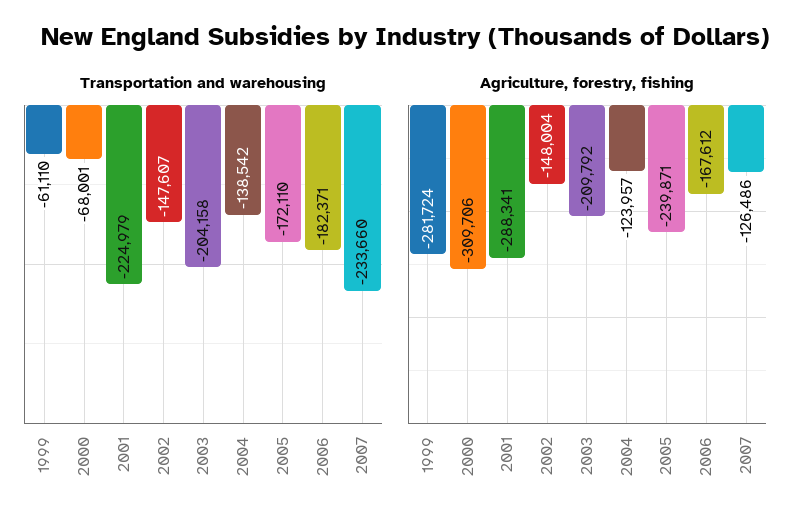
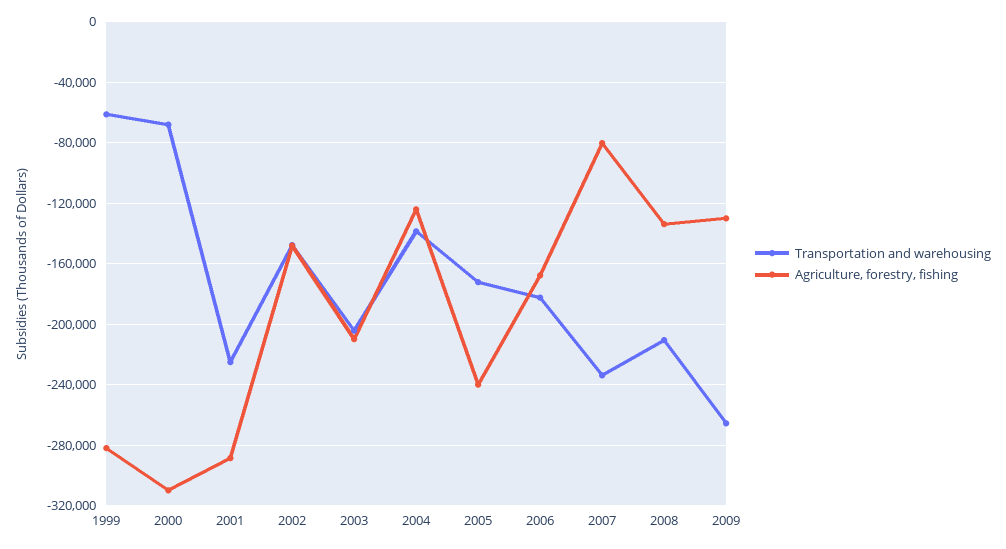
Agriculture, forestry, fishing, 2007: -126486 -> -80000
Transportation and warehousing, 2008: none -> -210000
Agriculture, forestry, fishing, 2008: none -> -135000
Transportation and warehousing, 2009: none -> -265000
Agriculture, forestry, fishing, 2009: none -> -130000

